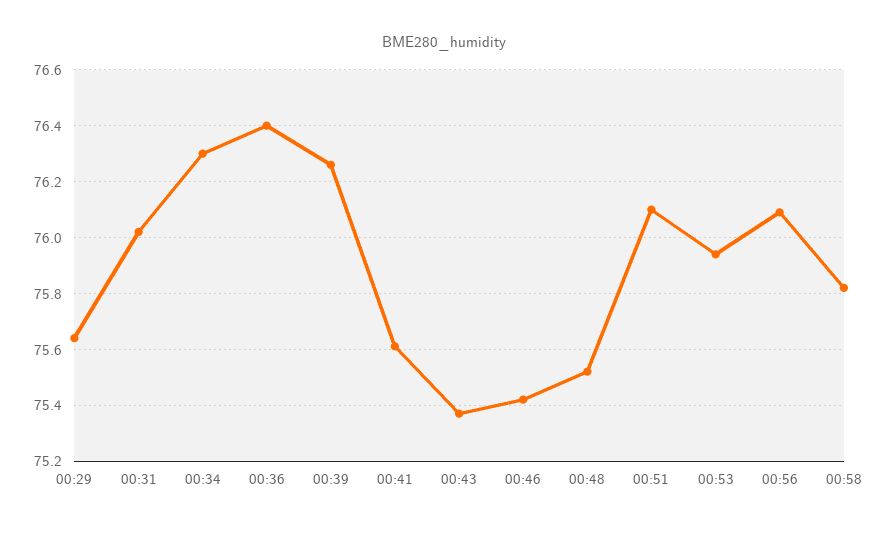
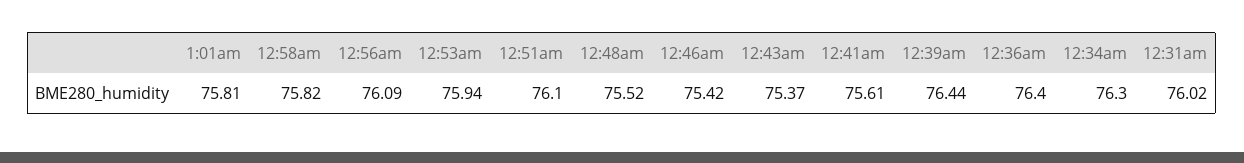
00:29: 75.65 -> none
00:39: 76.25 -> 76.44
1:01am: none -> 75.81

